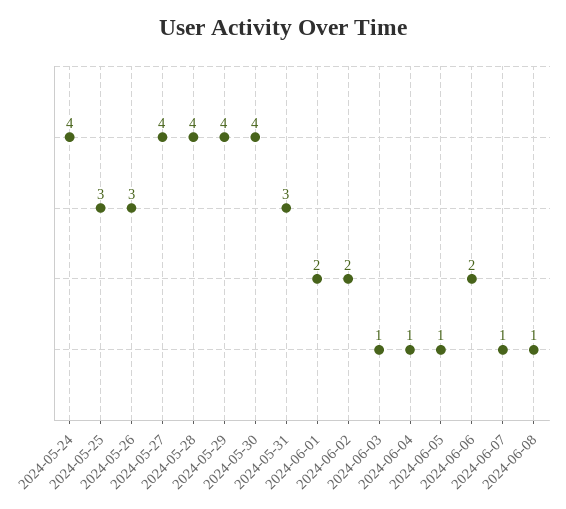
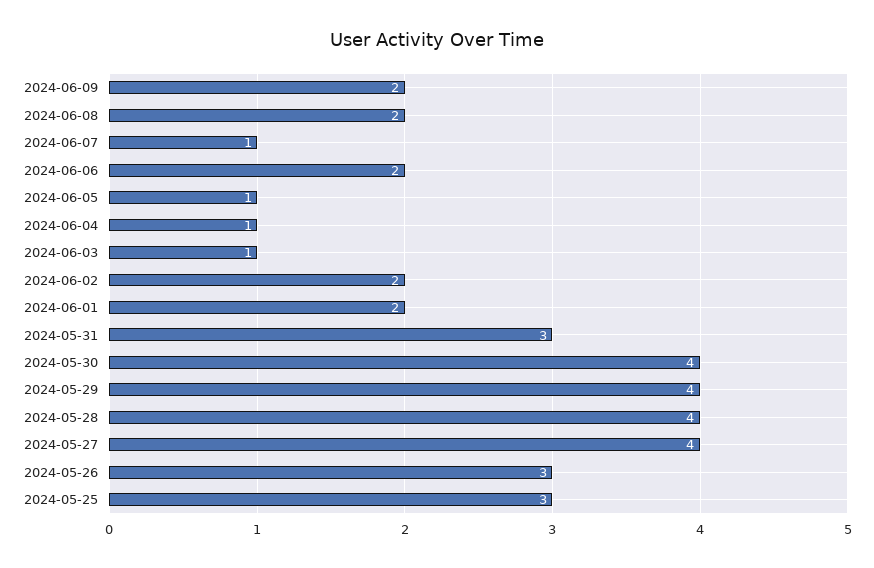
2024-05-24: 4 -> none
2024-06-08: 1 -> 2
2024-06-09: none -> 2

